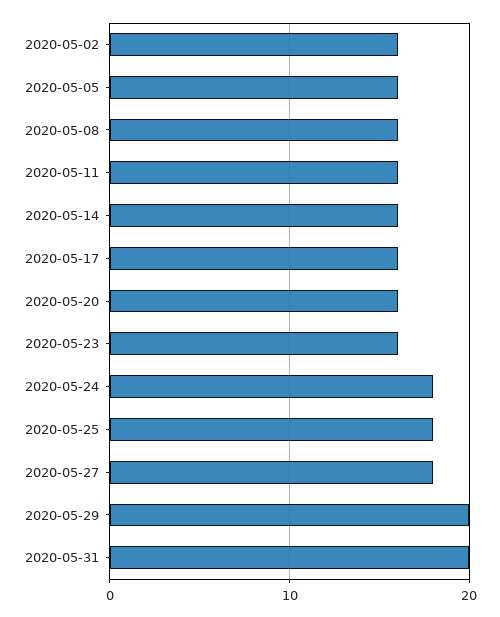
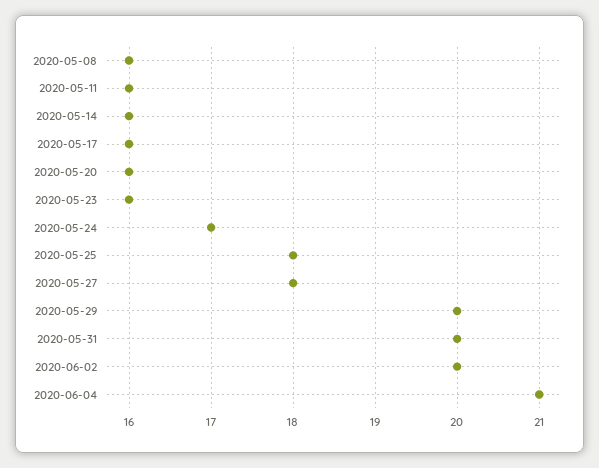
2020-05-02: 16 -> none
2020-05-05: 16 -> none
2020-05-24: 18 -> 17
2020-06-02: none -> 20
2020-06-04: none -> 21

